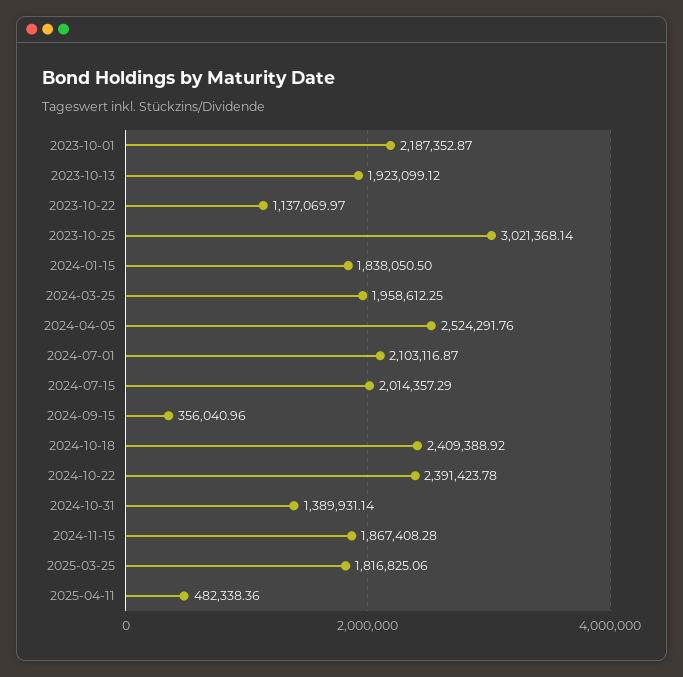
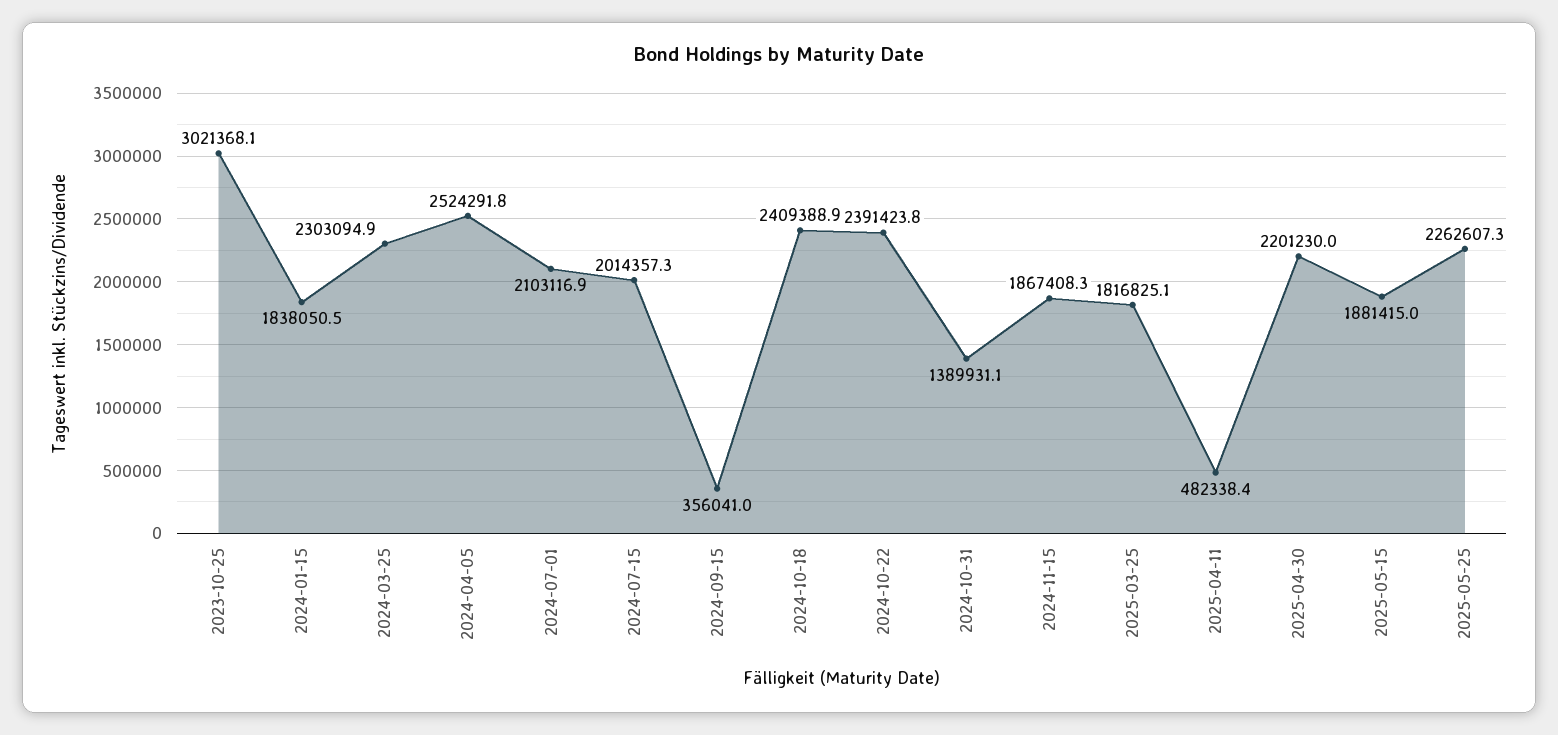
2023-10-01: 2187352.87 -> none
2023-10-13: 1923099.12 -> none
2023-10-22: 1137069.97 -> none
2024-03-25: 1958612.25 -> 2303094.9
2025-04-30: none -> 2201230
2025-05-15: none -> 1881415
2025-05-25: none -> 2262607.3

